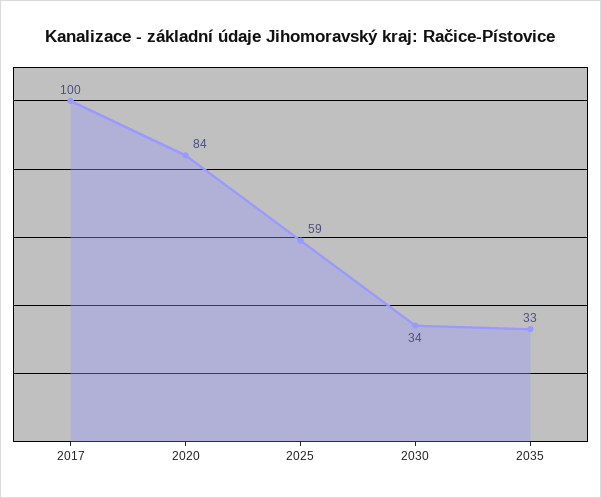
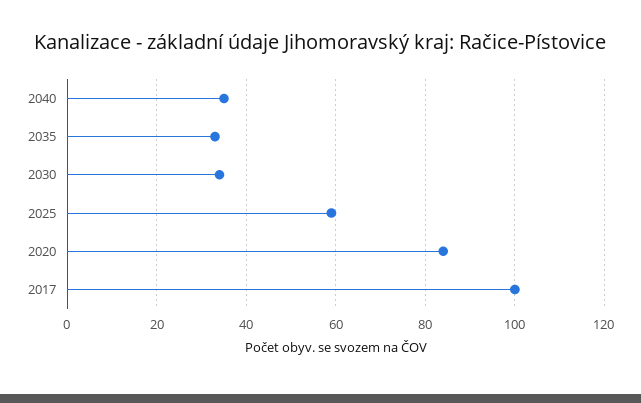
2040: none -> 35

